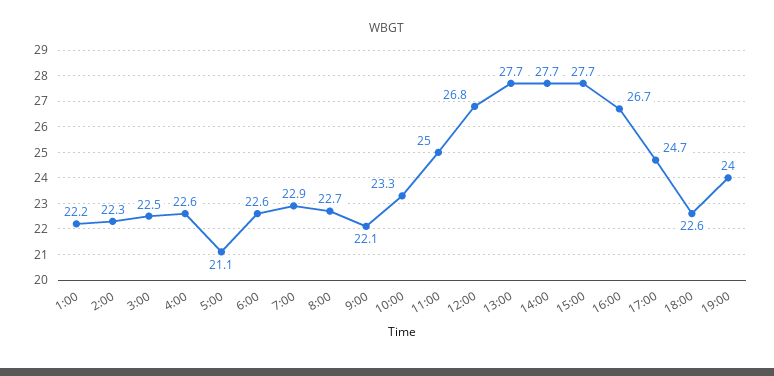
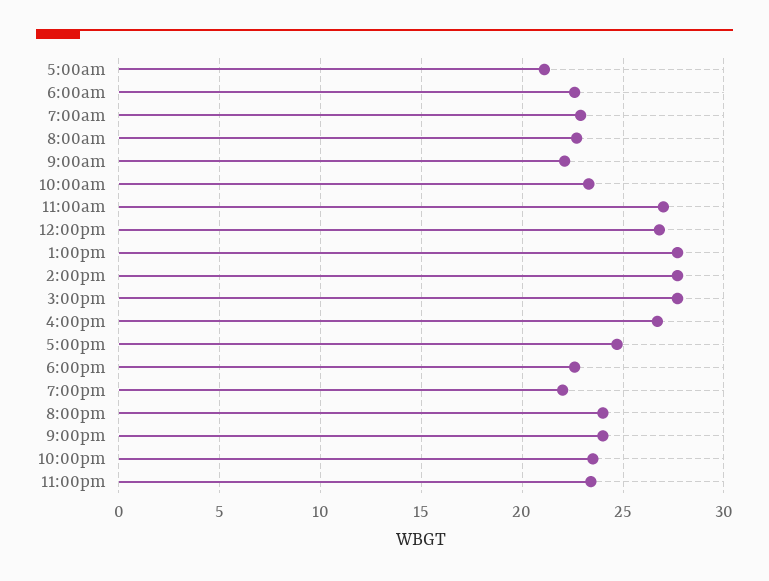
1:00: 22.2 -> none
2:00: 22.3 -> none
3:00: 22.5 -> none
4:00: 22.6 -> none
11:00: 25 -> 27
19:00: 24 -> 22
8:00pm: none -> 24
9:00pm: none -> 24
10:00pm: none -> 23.5
11:00pm: none -> 23.5

